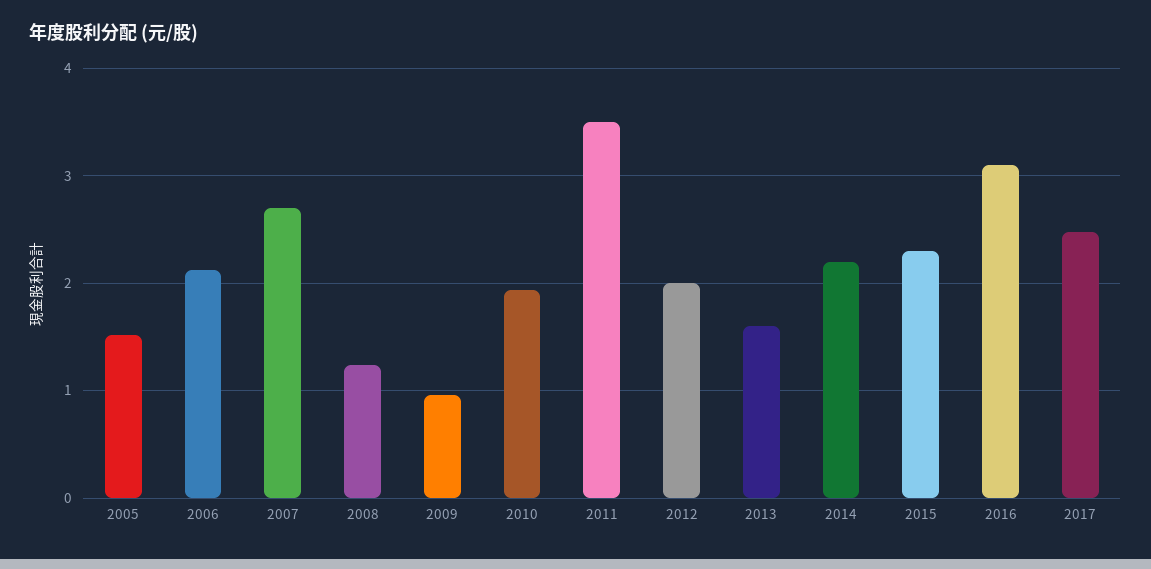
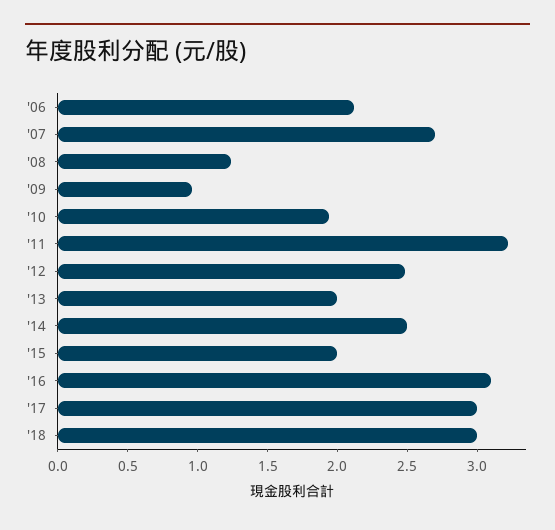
2005: 1.5 -> none
2011: 3.5 -> 3.2
2012: 2 -> 2.5
2013: 1.6 -> 2
2014: 2.2 -> 2.5
2015: 2.3 -> 2
2017: 2.5 -> 3
'18: none -> 3

